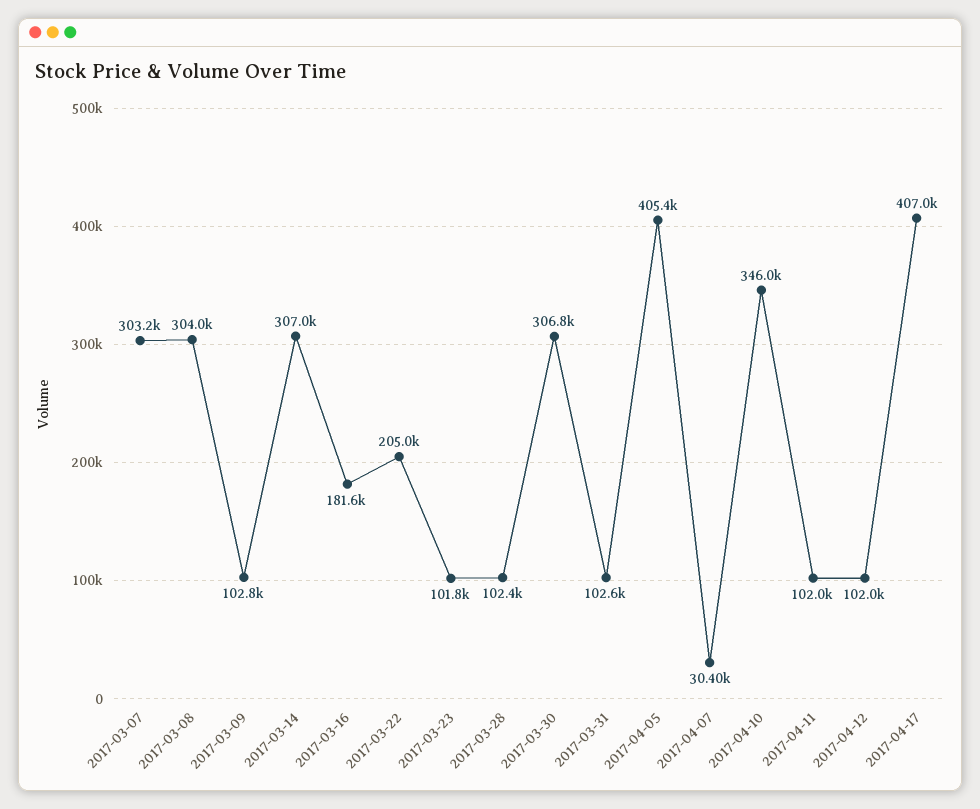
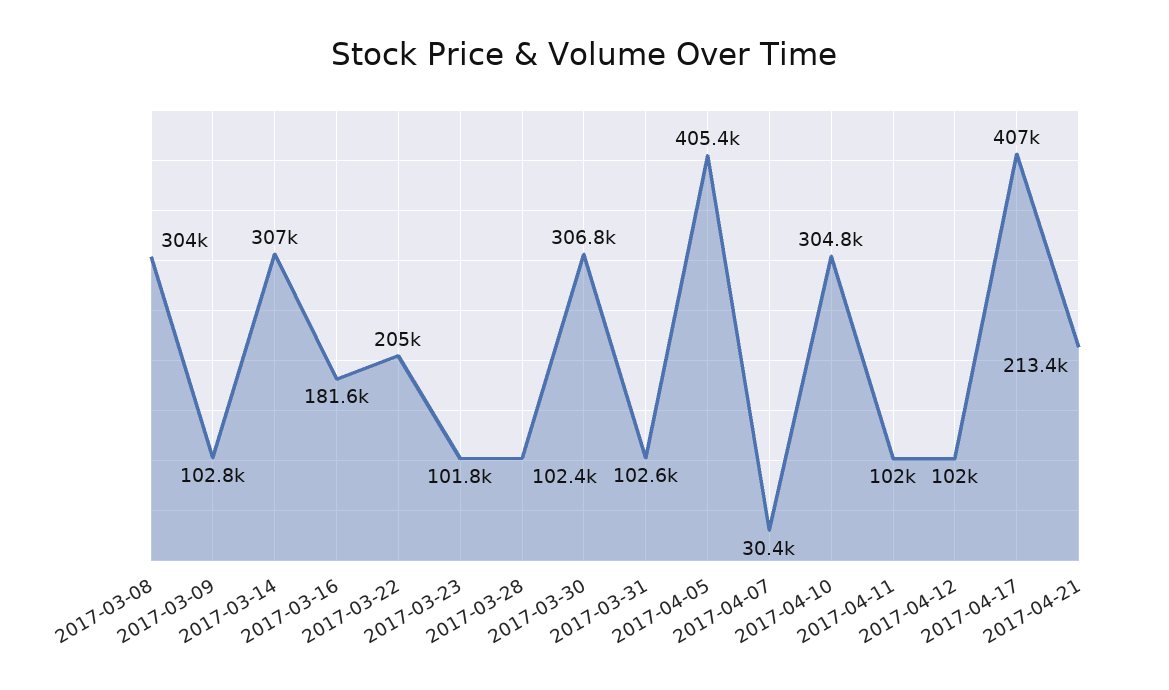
2017-03-07: 303200 -> none
2017-04-10: 346000 -> 304800
2017-04-21: none -> 213400

